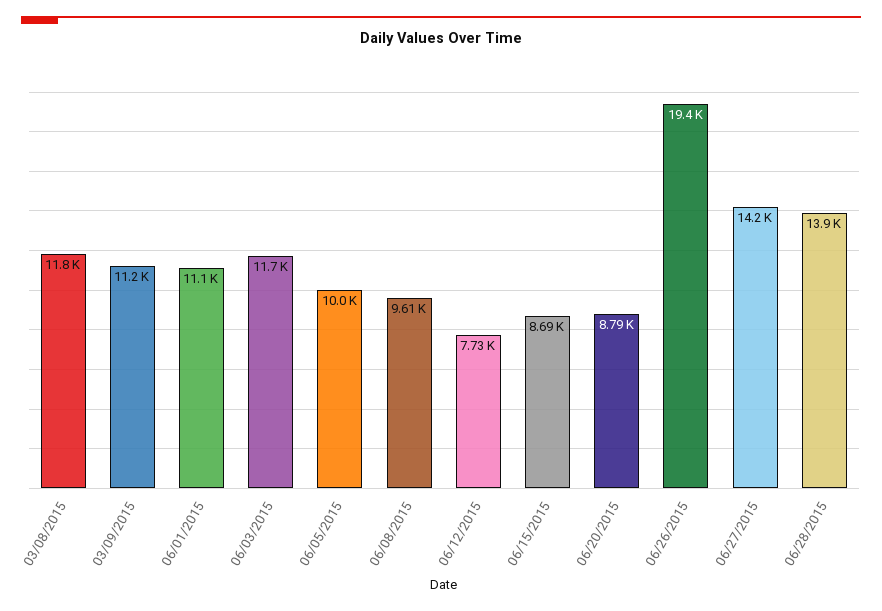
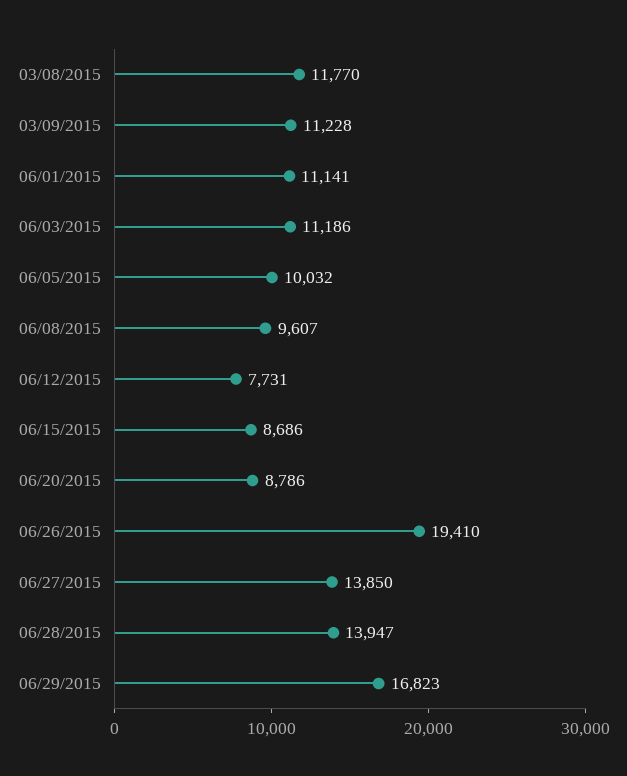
06/03/2015: 11700 -> 11186
06/27/2015: 14200 -> 13850
06/29/2015: none -> 16823

